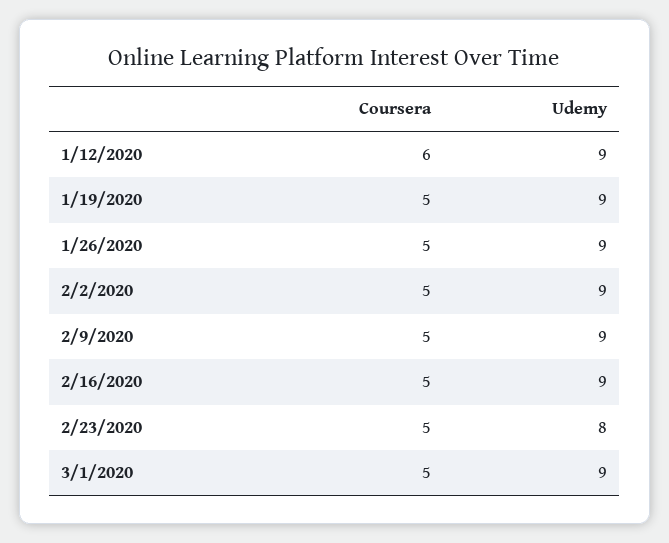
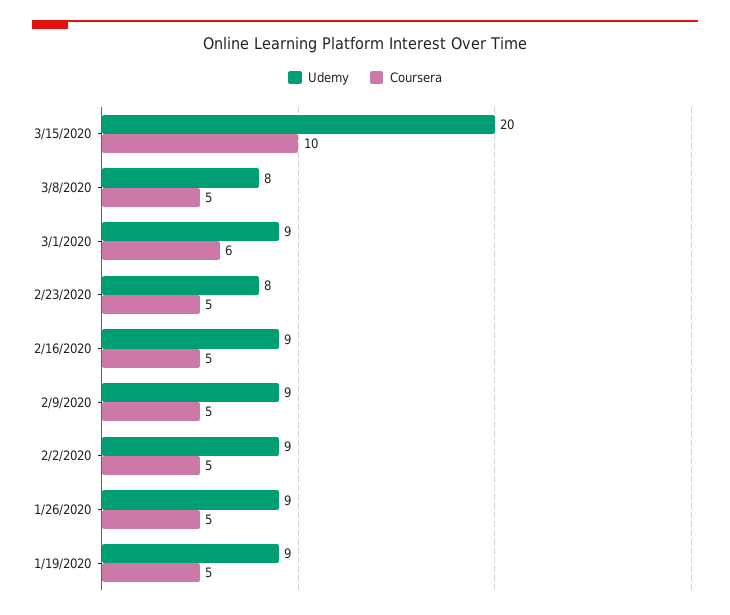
Coursera, 1/12/2020: 6 -> none
Udemy, 1/12/2020: 9 -> none
Coursera, 3/1/2020: 5 -> 6
Udemy, 3/15/2020: none -> 20
Coursera, 3/15/2020: none -> 10
Udemy, 3/8/2020: none -> 8
Coursera, 3/8/2020: none -> 5

